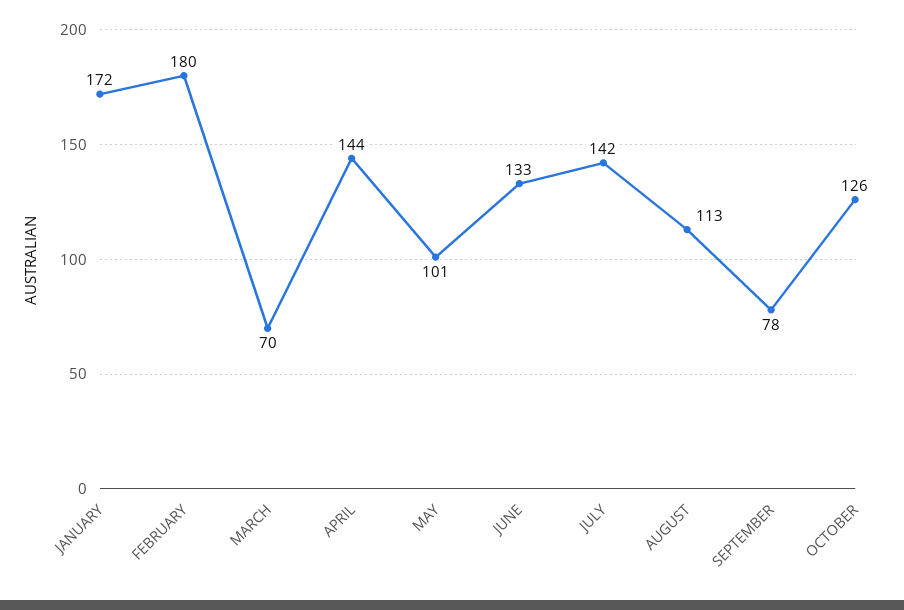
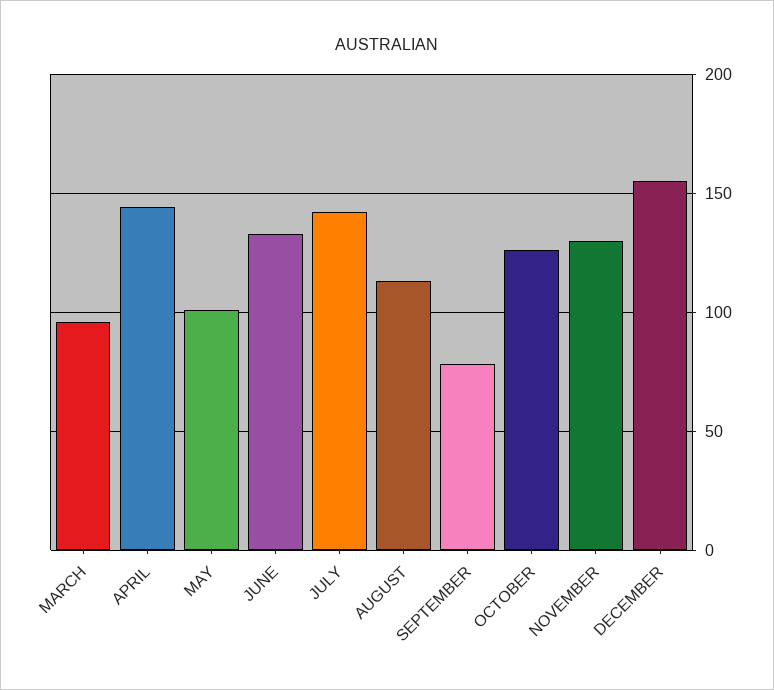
JANUARY: 172 -> none
FEBRUARY: 180 -> none
MARCH: 70 -> 95
NOVEMBER: none -> 130
DECEMBER: none -> 155

